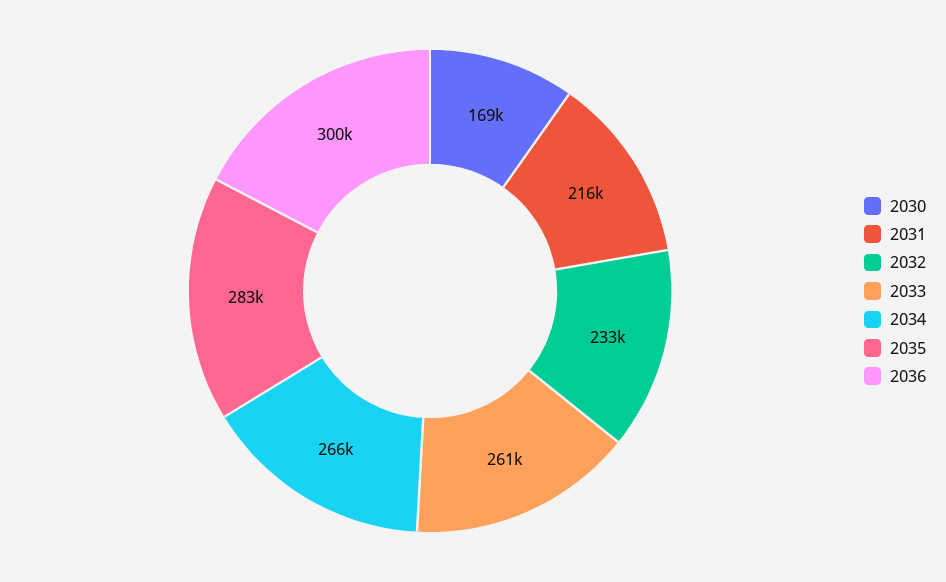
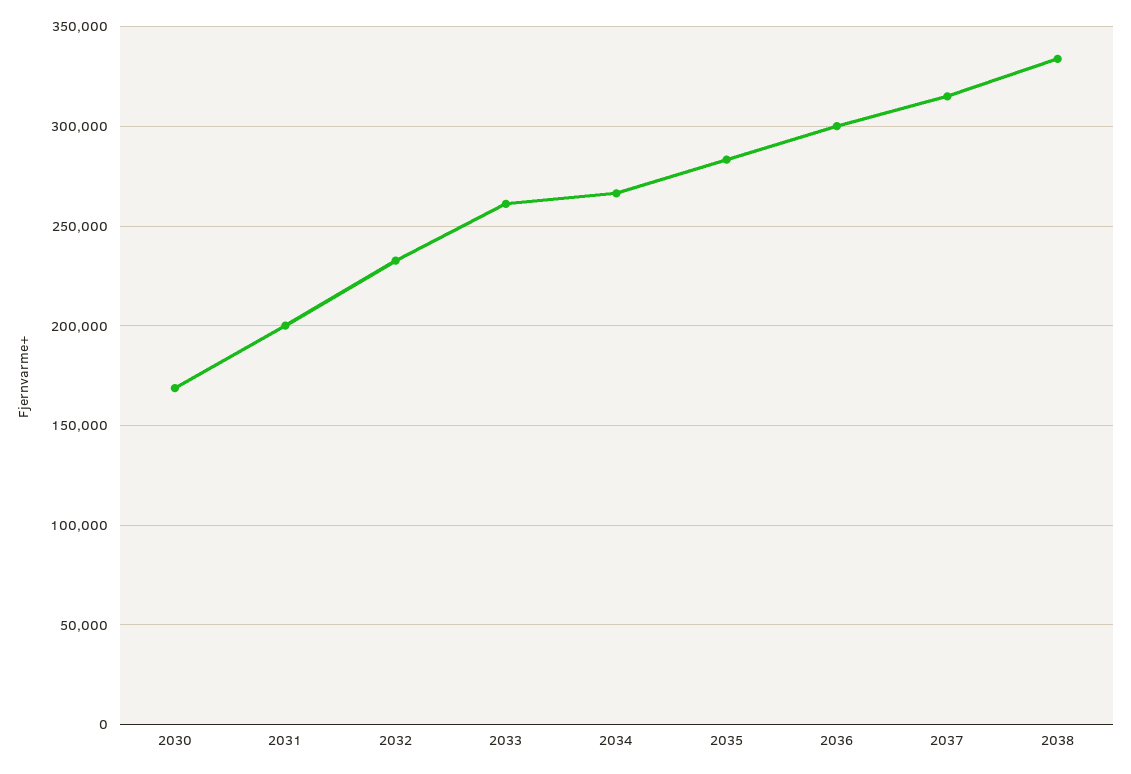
2031: 216000 -> 200000
2037: none -> 315000
2038: none -> 335000

